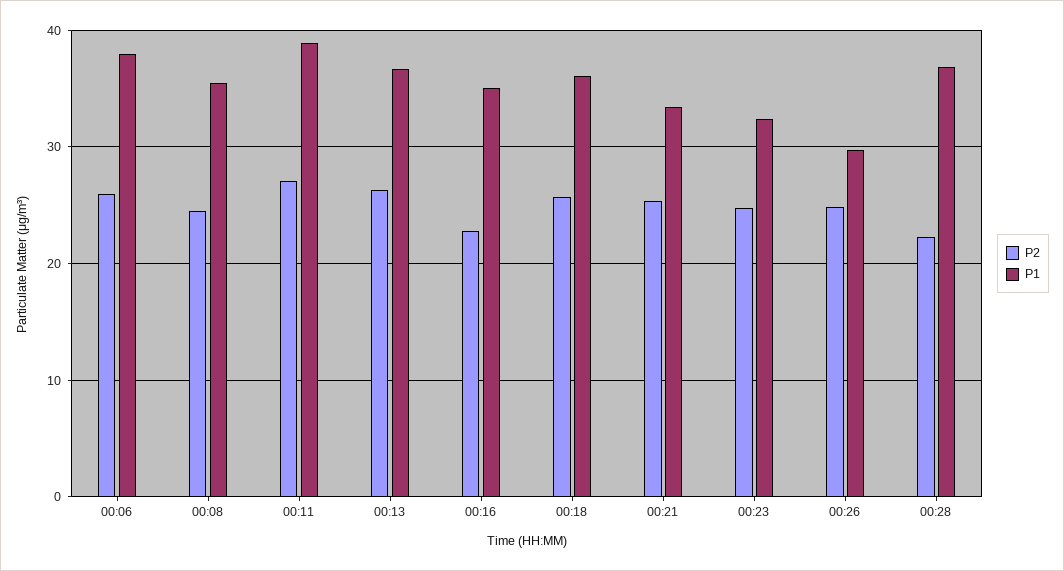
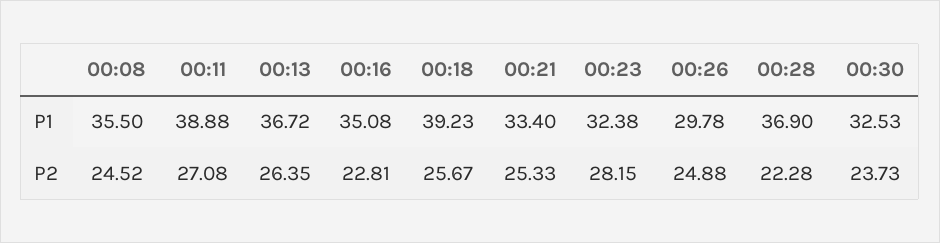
P2, 00:06: 26 -> none
P1, 00:06: 38 -> none
P1, 00:18: 36 -> 39.23
P2, 00:23: 25 -> 28.15
P1, 00:30: none -> 32.53
P2, 00:30: none -> 23.73

